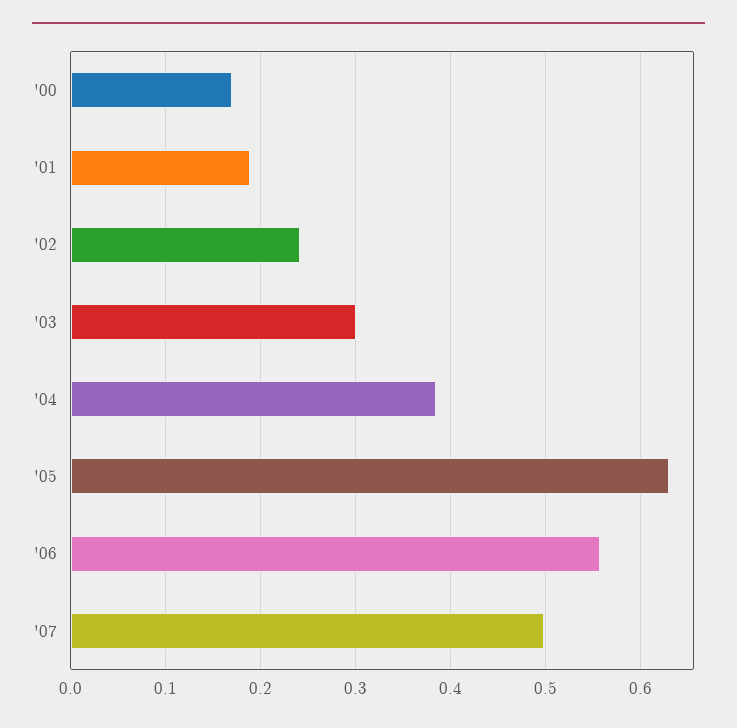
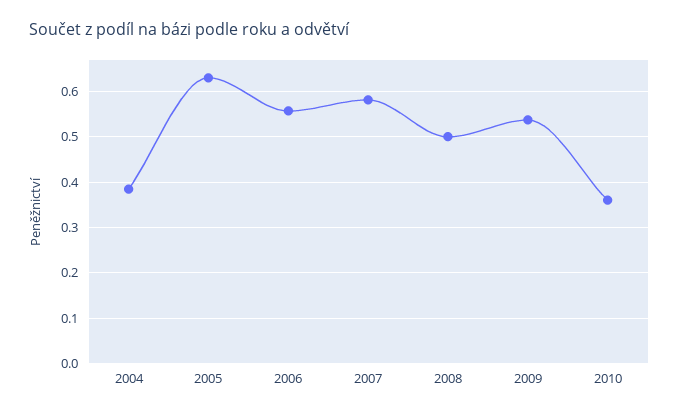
'00: 0.17 -> none
'01: 0.19 -> none
'02: 0.24 -> none
'03: 0.3 -> none
'07: 0.5 -> 0.58
2008: none -> 0.5
2009: none -> 0.54
2010: none -> 0.36

